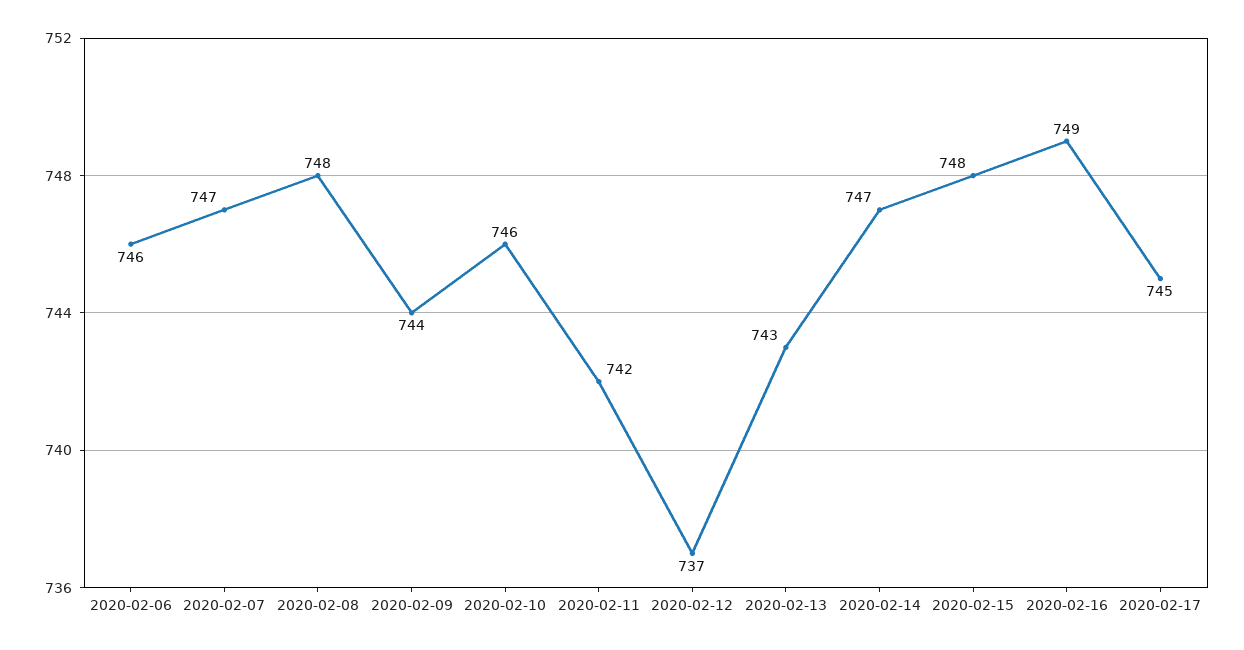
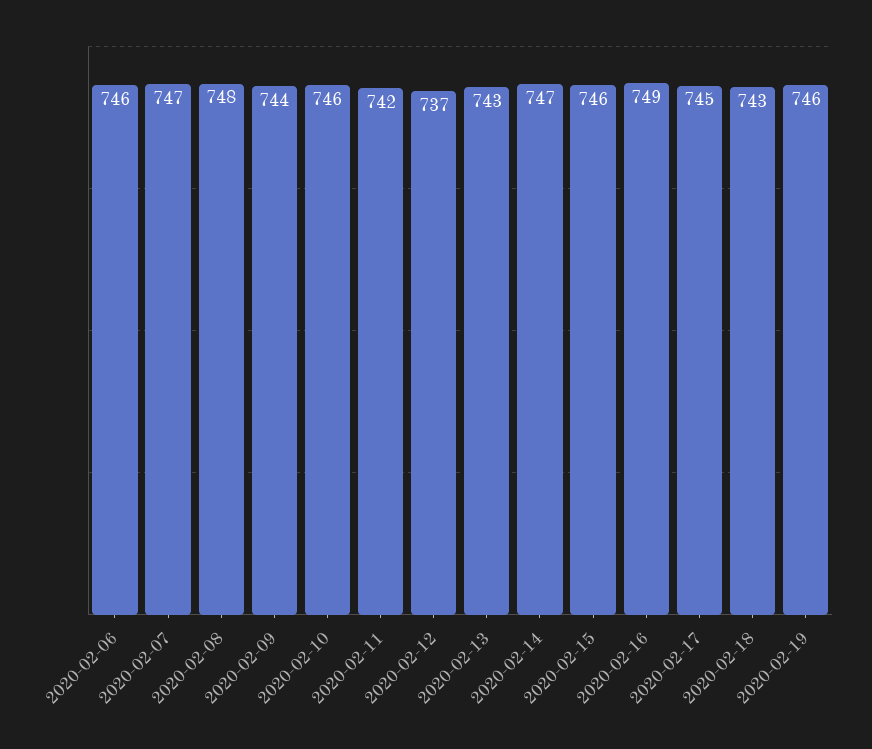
2020-02-15: 748 -> 746
2020-02-18: none -> 743
2020-02-19: none -> 746

